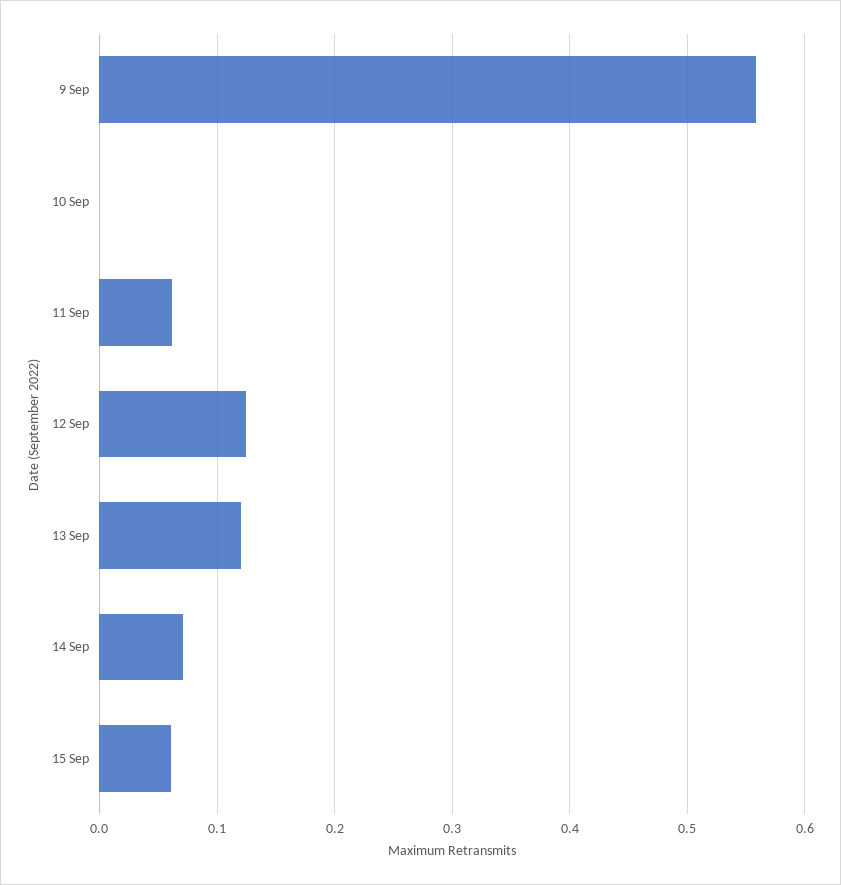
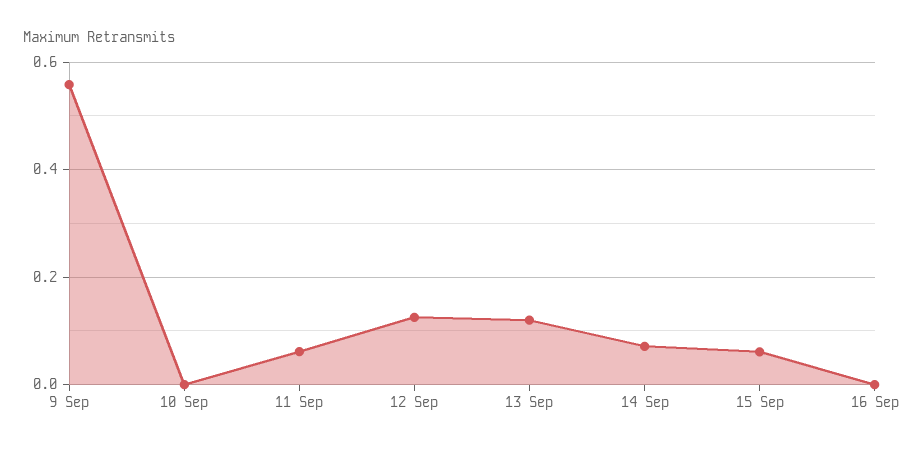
16 Sep: none -> 0

